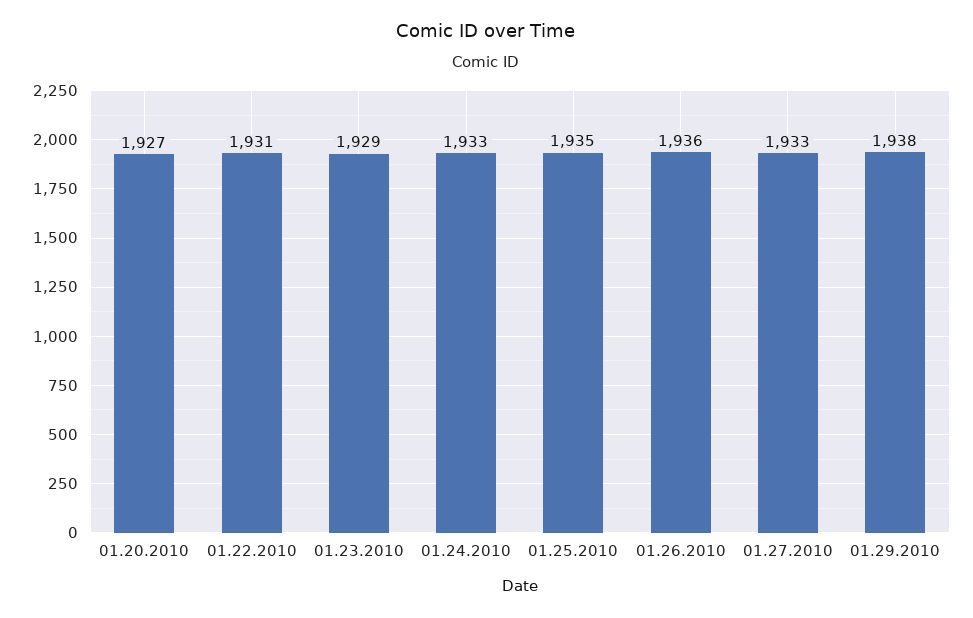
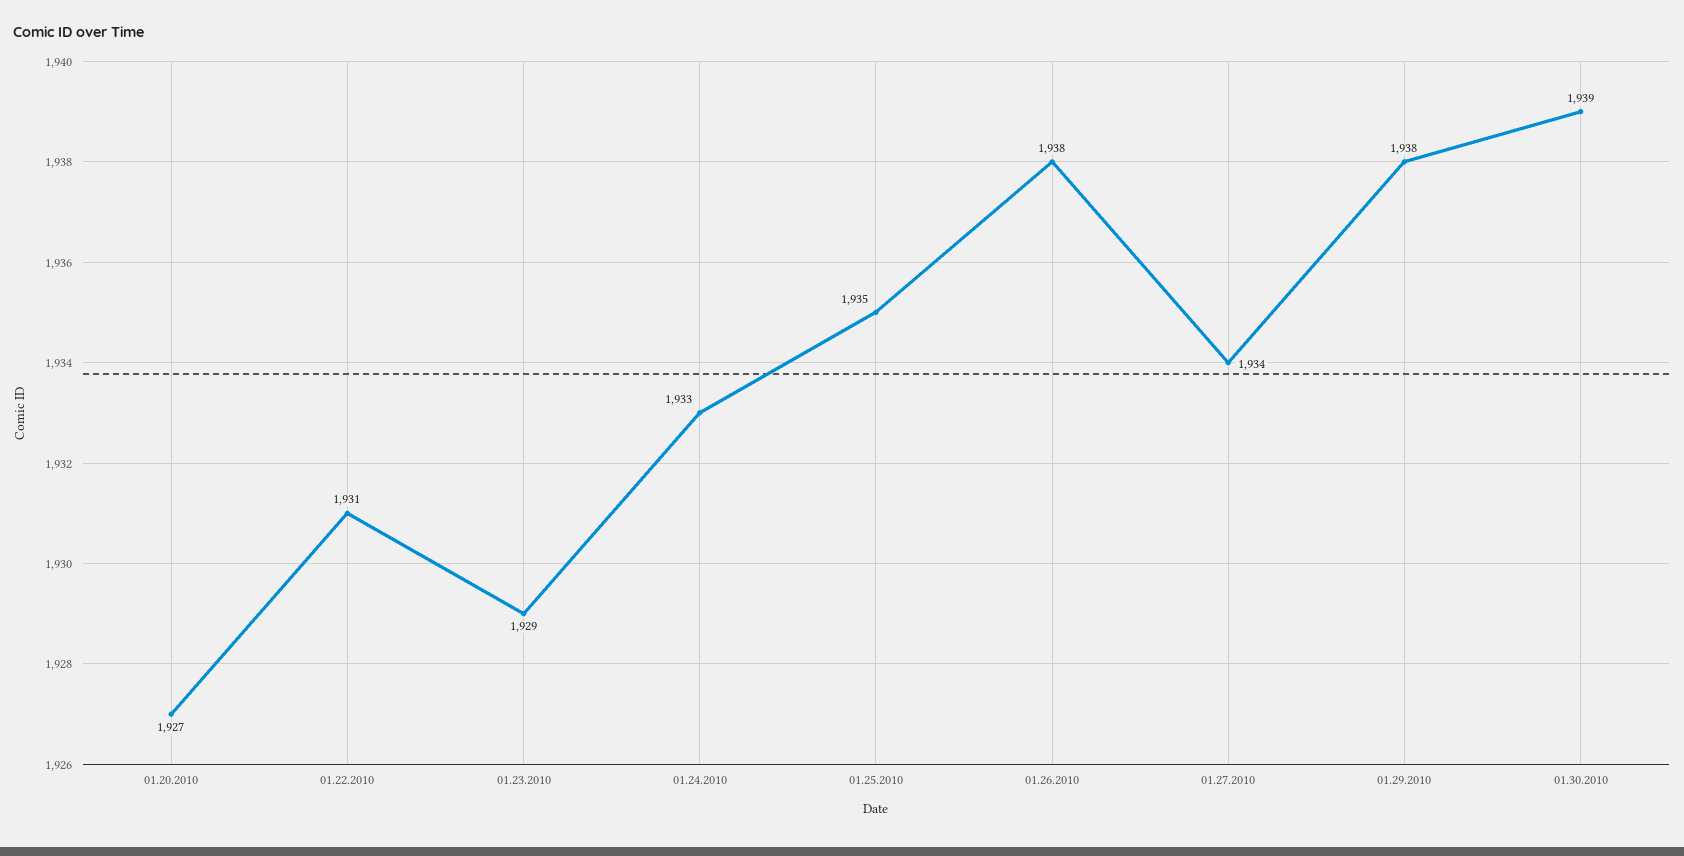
01.26.2010: 1936 -> 1938
01.27.2010: 1933 -> 1934
01.30.2010: none -> 1939

